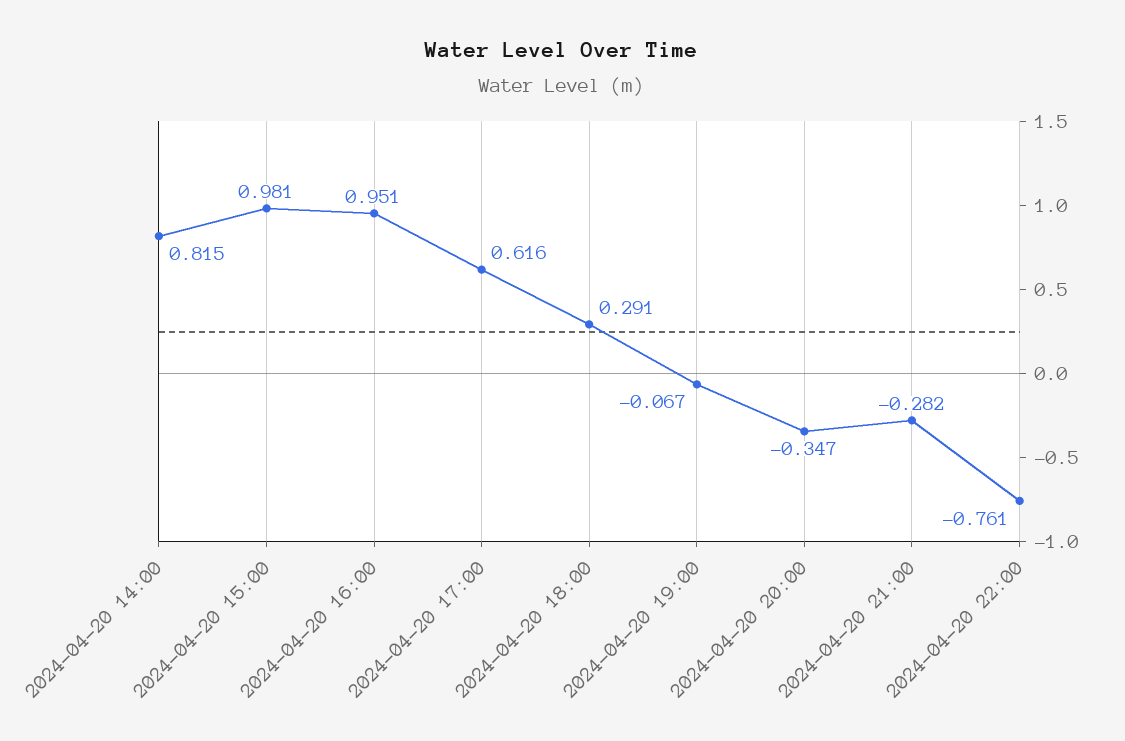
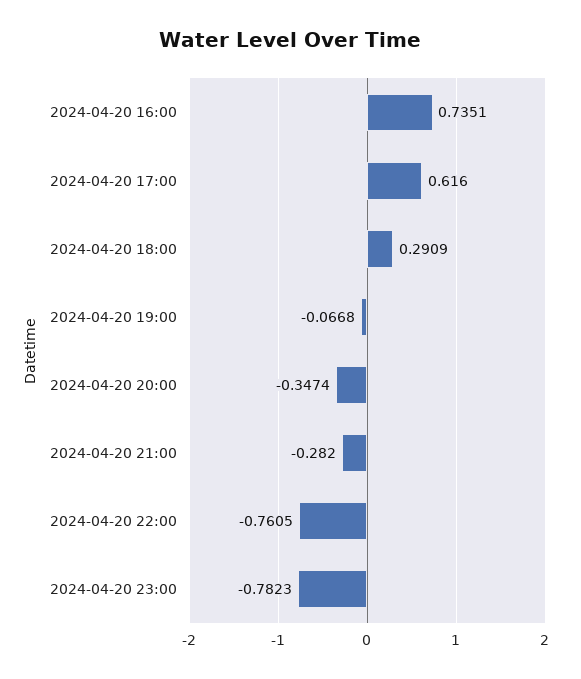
2024-04-20 14:00: 0.815 -> none
2024-04-20 15:00: 0.981 -> none
2024-04-20 16:00: 0.951 -> 0.7351
2024-04-20 23:00: none -> -0.7823

